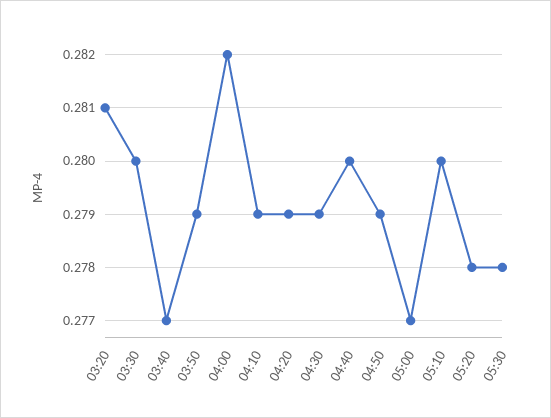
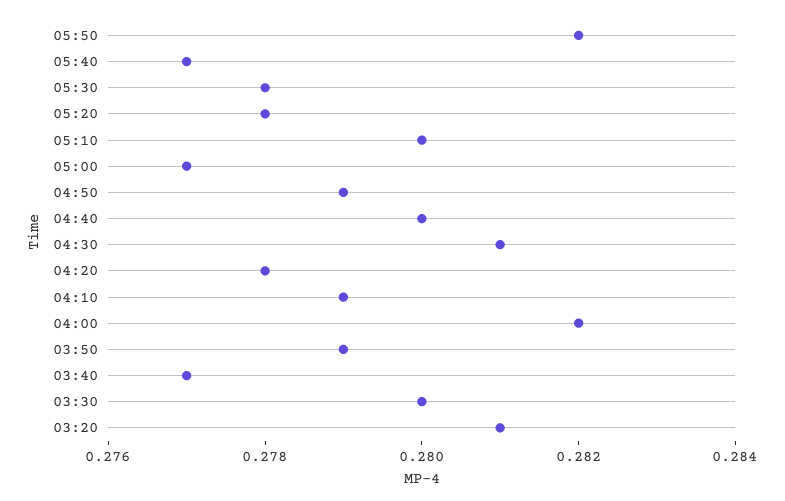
04:20: 0.279 -> 0.278
04:30: 0.279 -> 0.281
05:50: none -> 0.282
05:40: none -> 0.277

